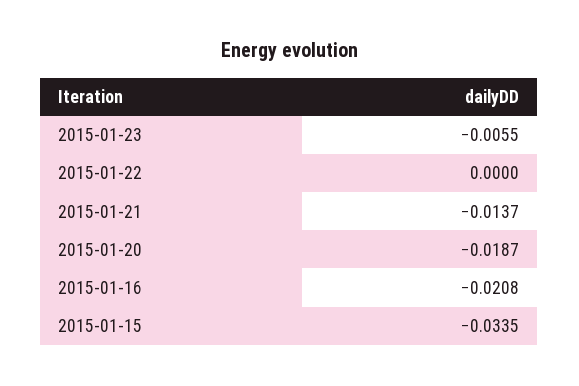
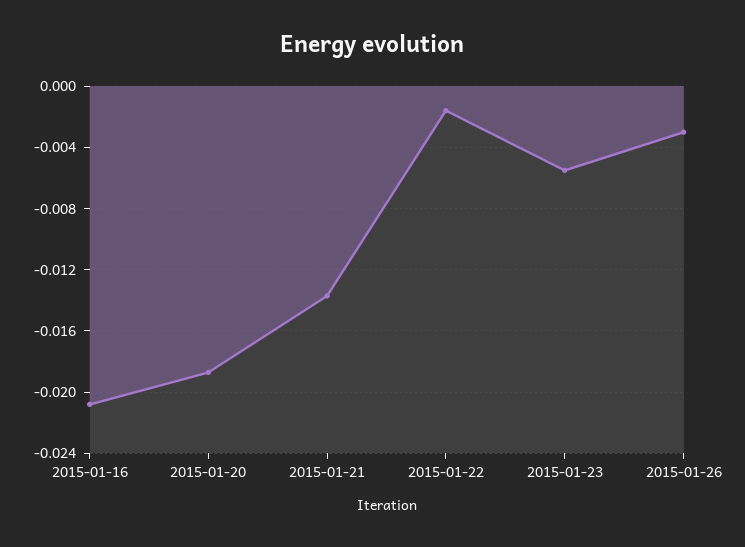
2015-01-22: 0 -> -0.0015
2015-01-15: -0.0335 -> none
2015-01-26: none -> -0.003

